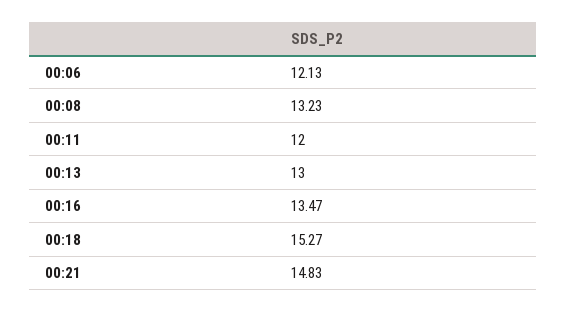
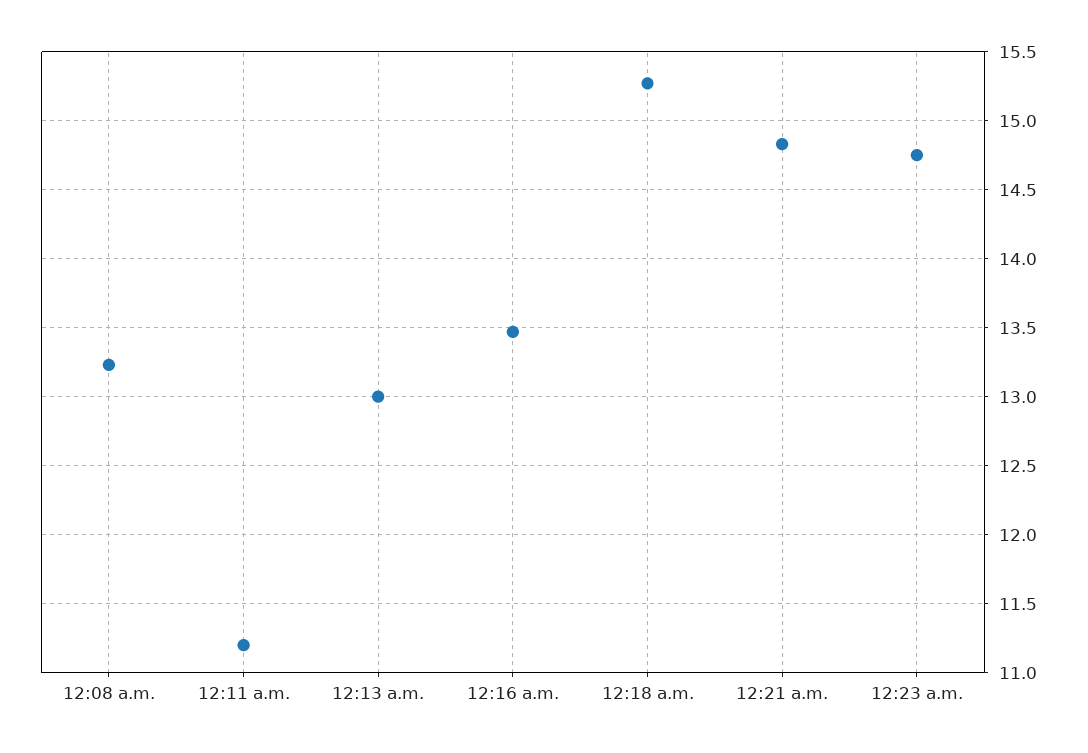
00:06: 12.13 -> none
00:11: 12 -> 11.2
12:23 a.m.: none -> 14.75

